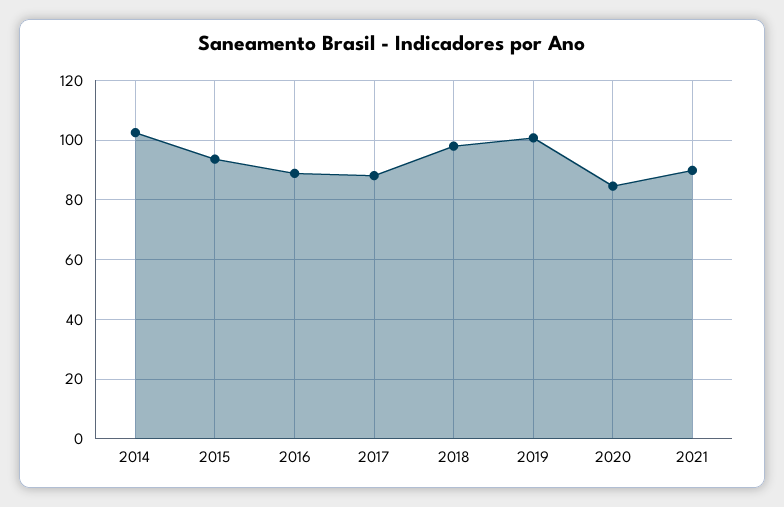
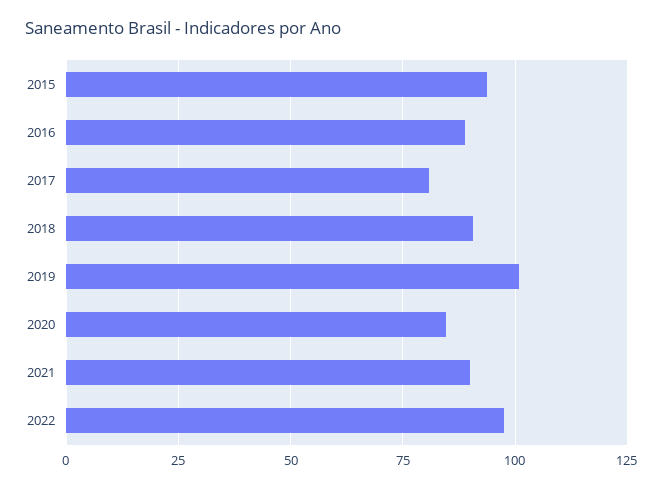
2014: 102.5 -> none
2017: 87.5 -> 80
2018: 97.5 -> 90
2022: none -> 97.5

